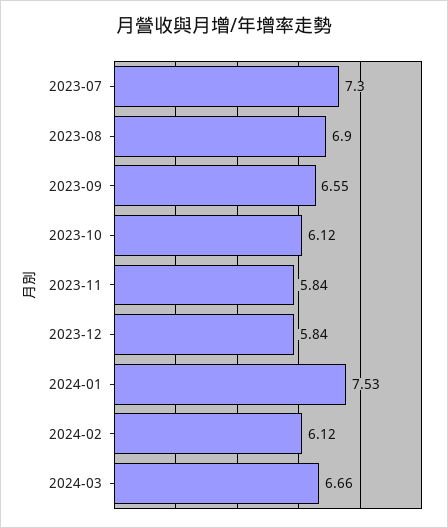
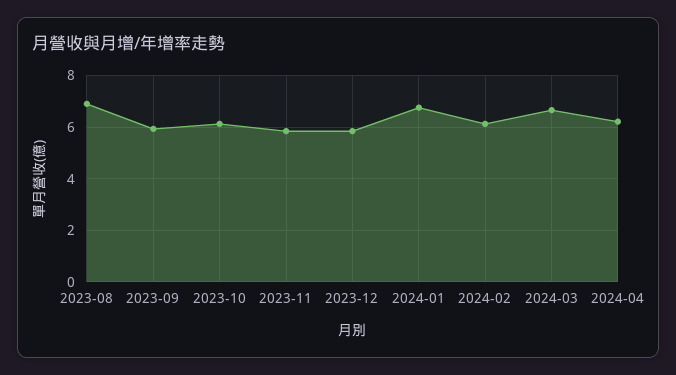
2023-07: 7.3 -> none
2023-09: 6.55 -> 6
2024-01: 7.53 -> 6.75
2024-04: none -> 6.25

